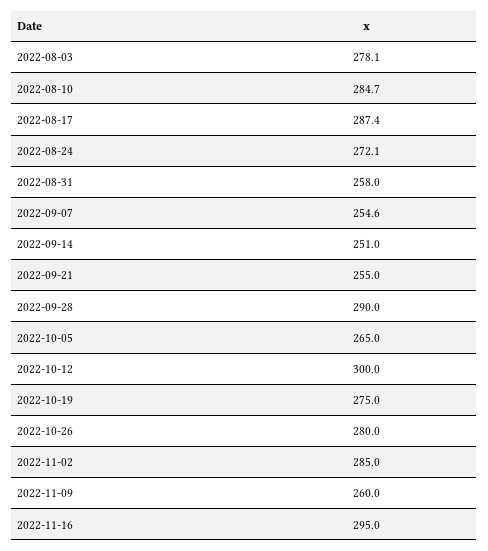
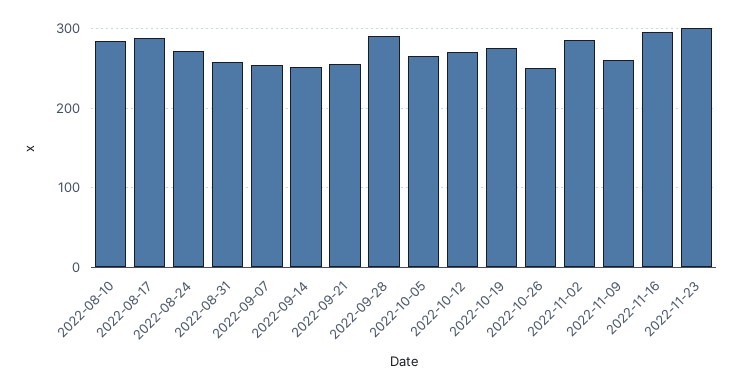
2022-08-03: 278.1 -> none
2022-10-12: 300 -> 270
2022-10-26: 280 -> 250
2022-11-23: none -> 300

